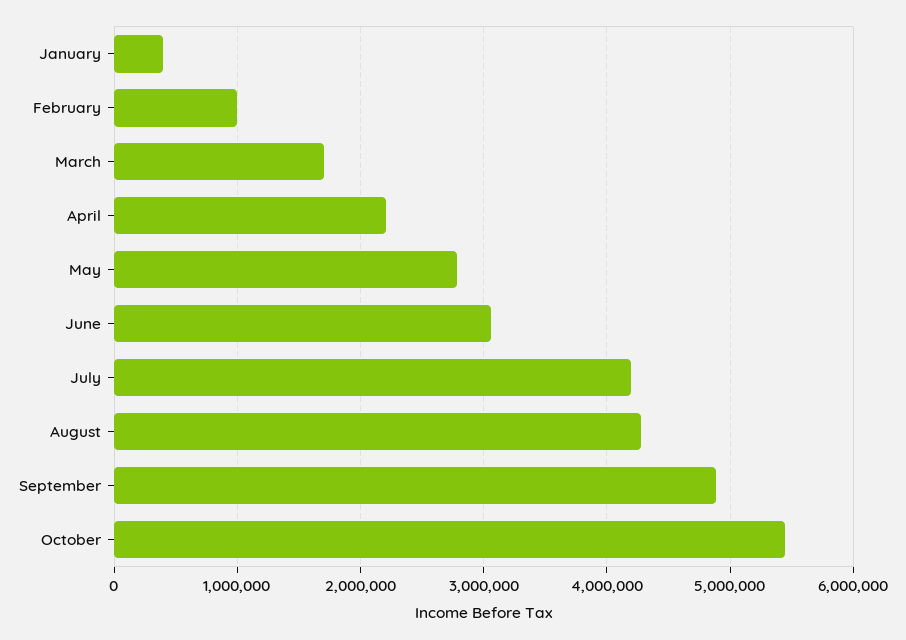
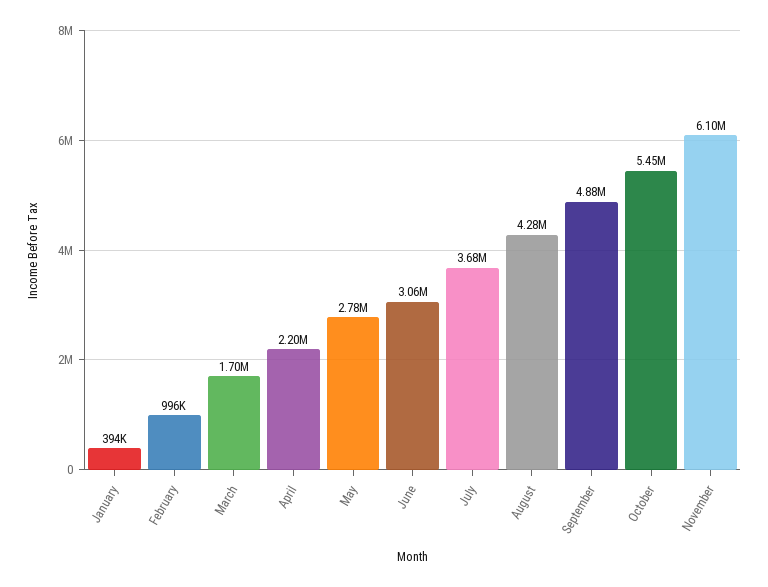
July: 4200000 -> 3680000
November: none -> 6100000

